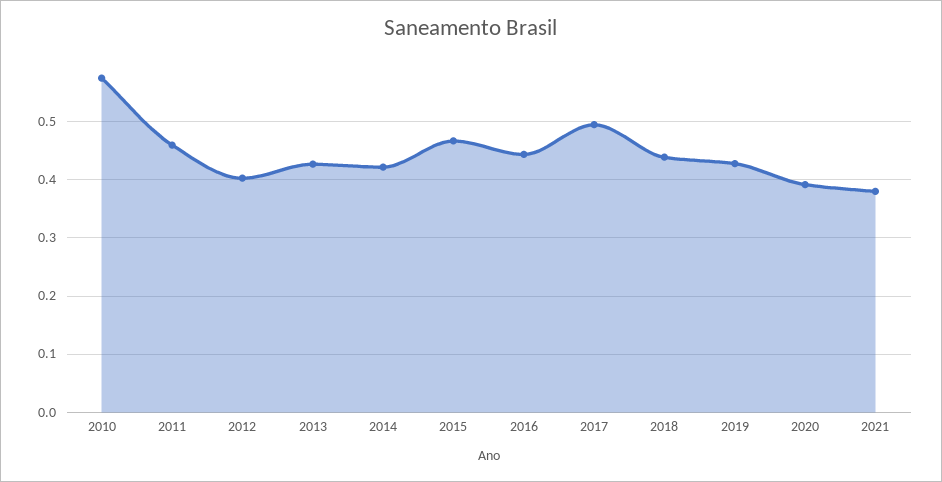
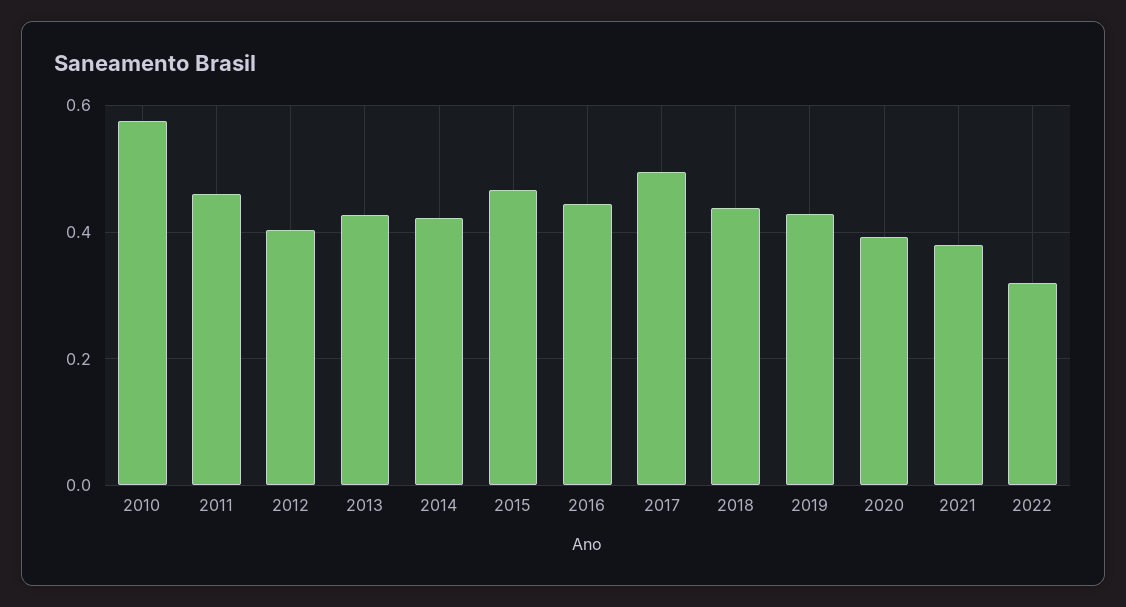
2022: none -> 0.32

